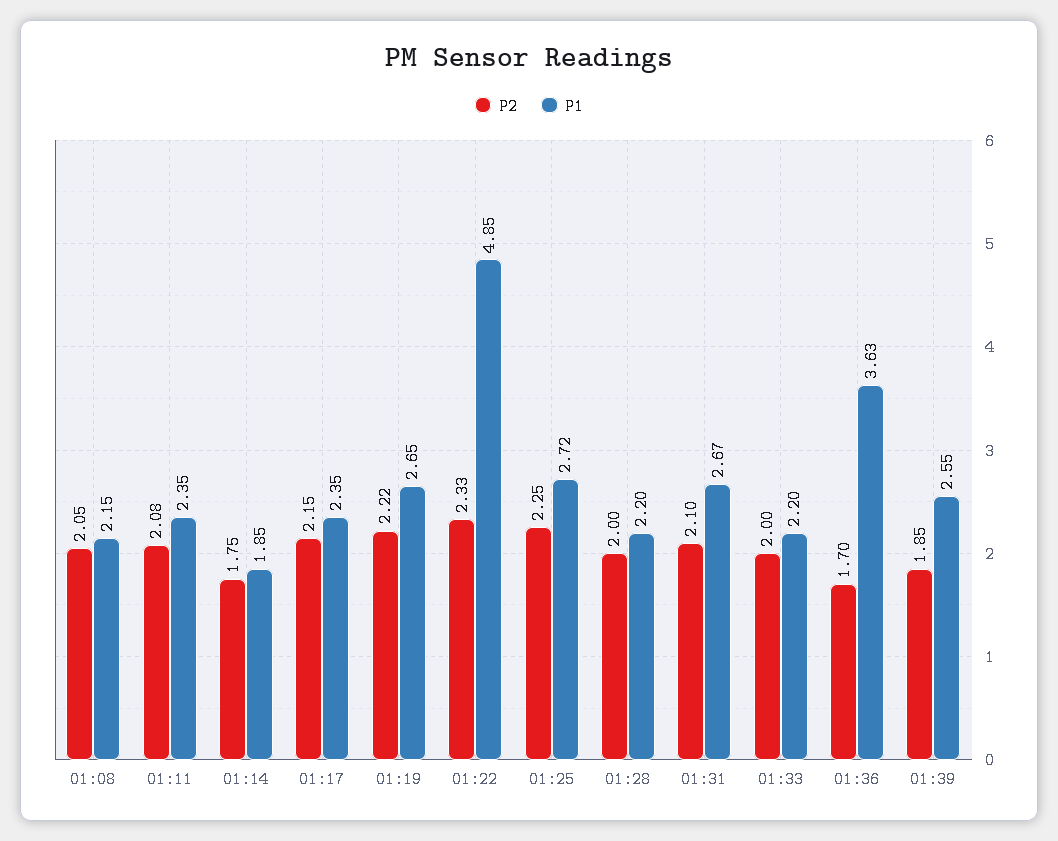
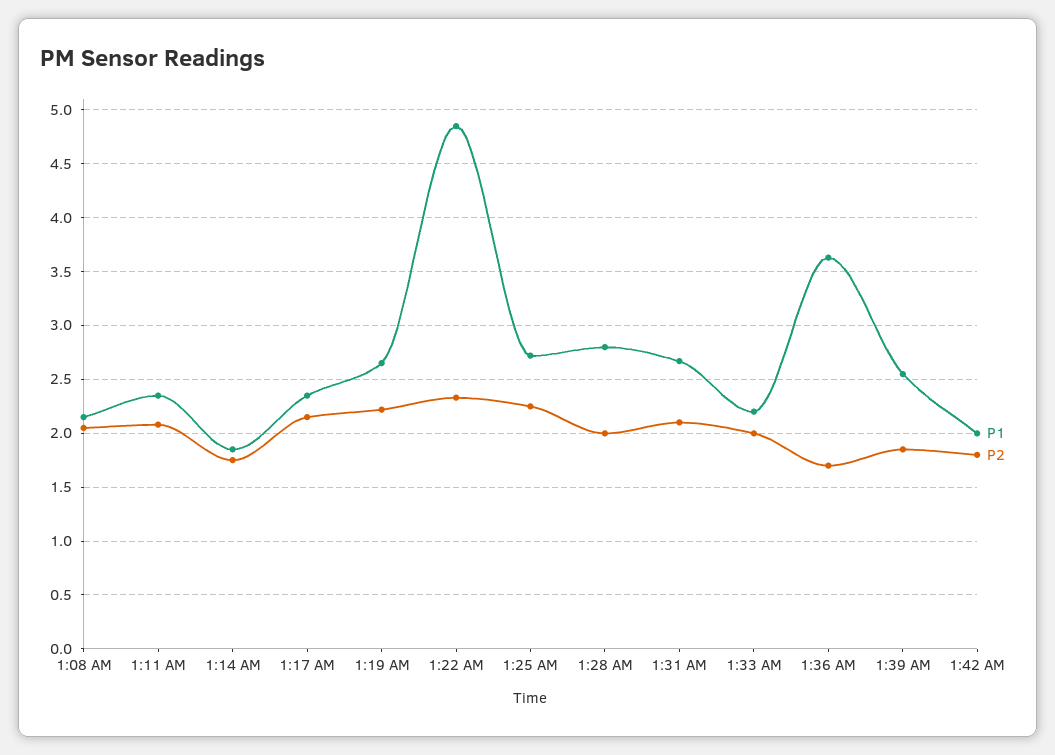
P1, 01:28: 2.2 -> 2.8
P1, 1:42 AM: none -> 2
P2, 1:42 AM: none -> 1.8

